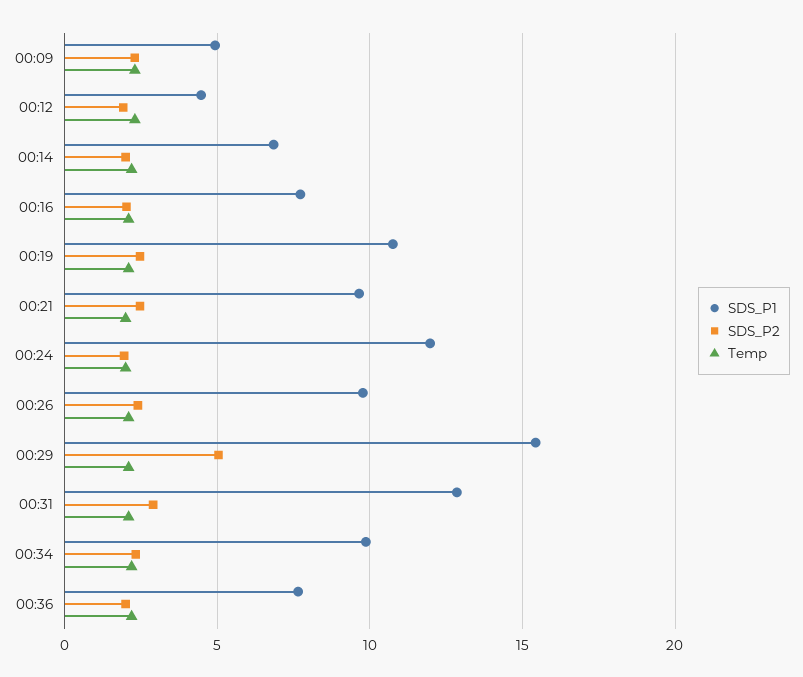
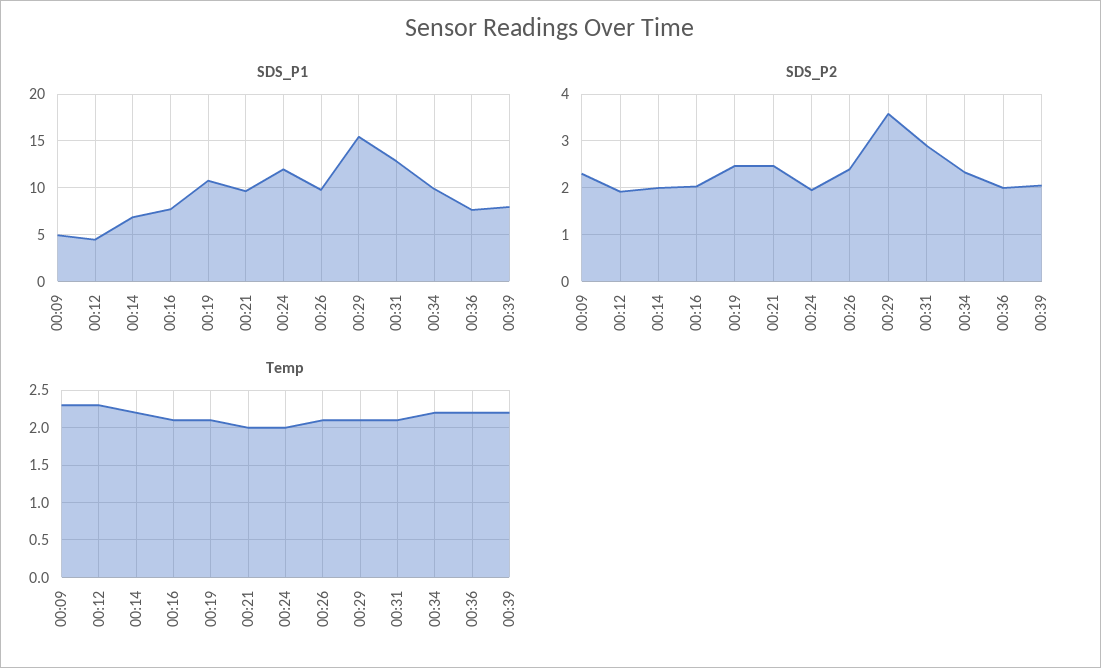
SDS_P2, 00:29: 5 -> 3.6
SDS_P1, 00:39: none -> 8
SDS_P2, 00:39: none -> 2
Temp, 00:39: none -> 2.2

